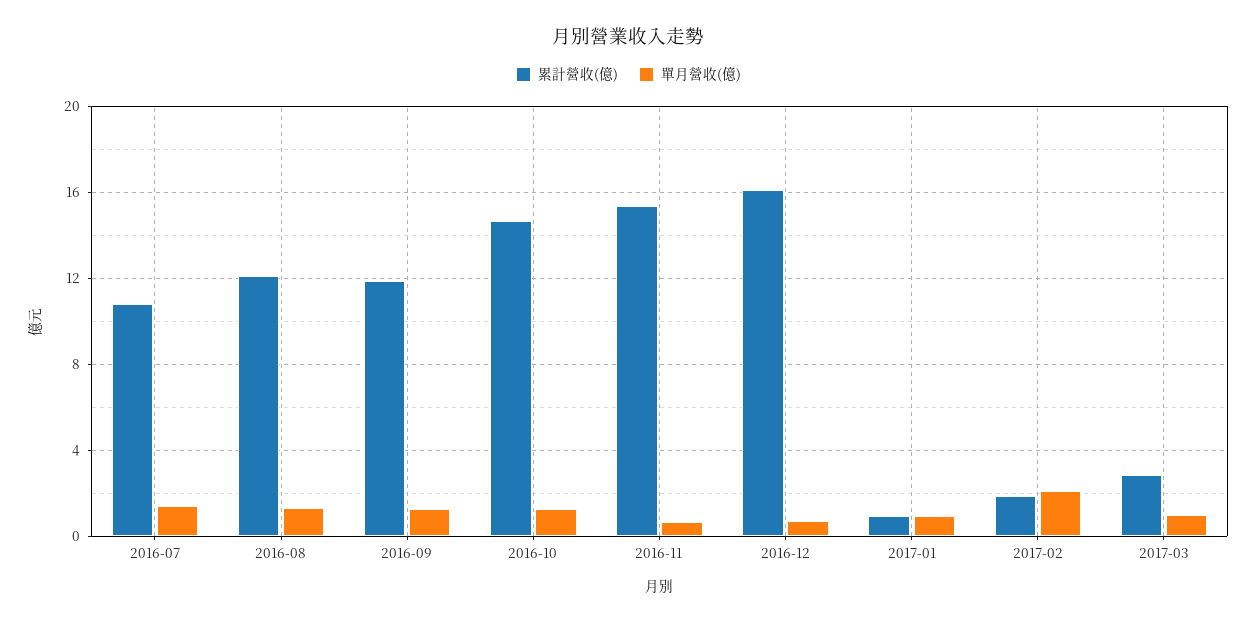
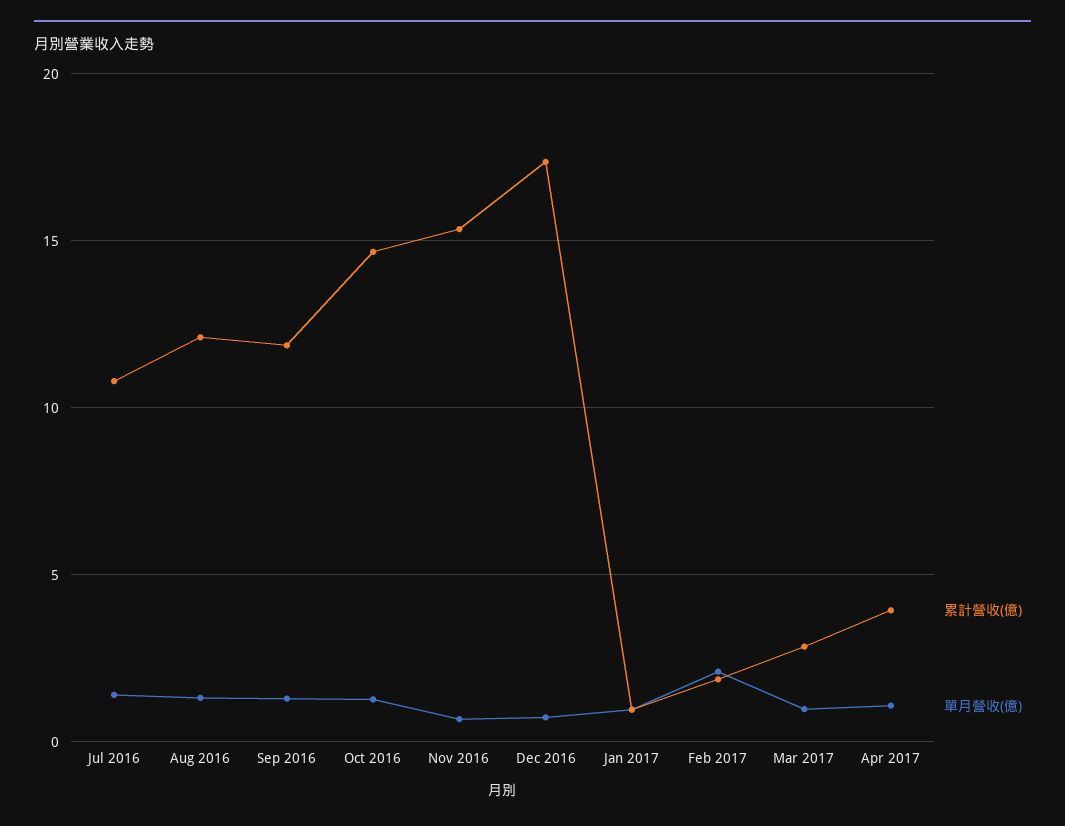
累計營收(億), 2016-12: 16 -> 17.5
累計營收(億), Apr 2017: none -> 4
單月營收(億), Apr 2017: none -> 1

